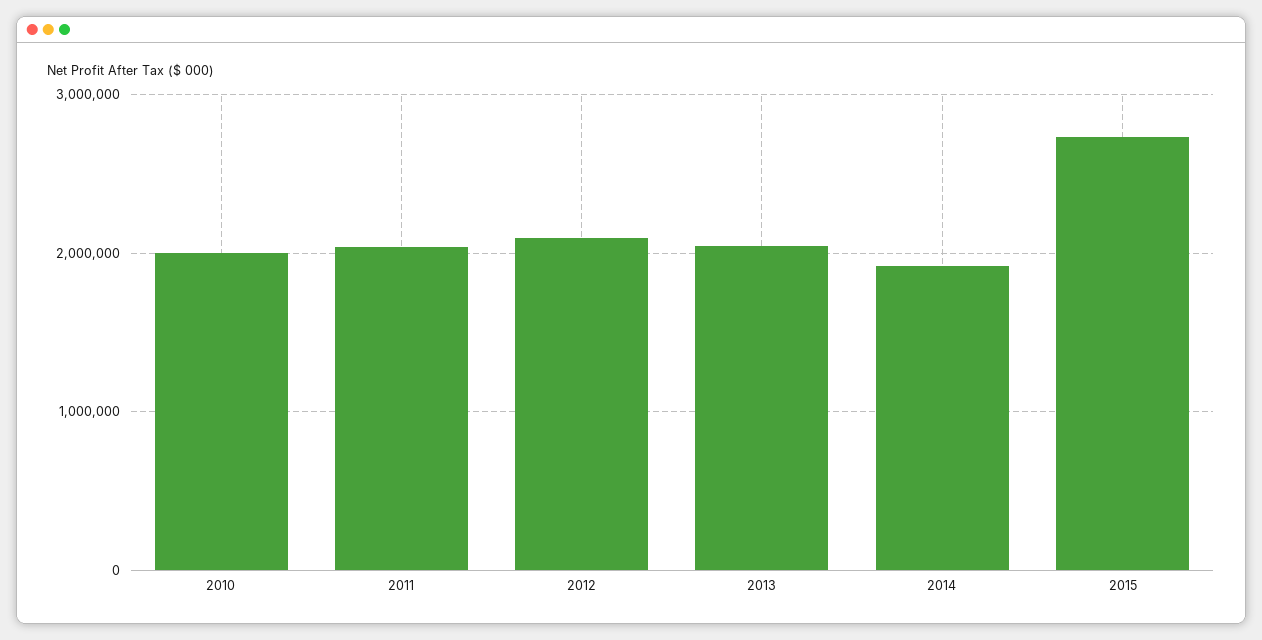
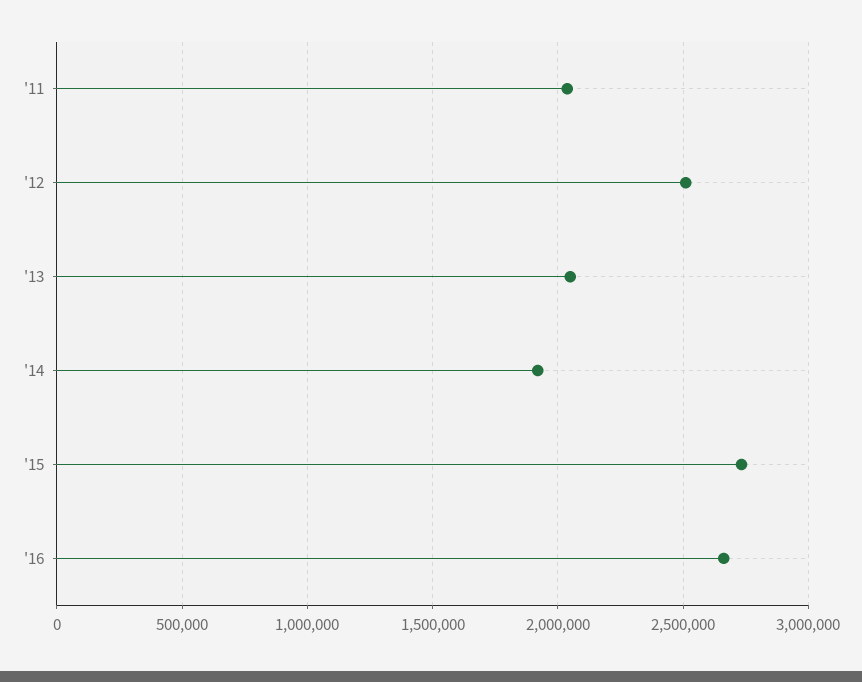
2010: 2000000 -> none
2012: 2100000 -> 2500000
'16: none -> 2650000

